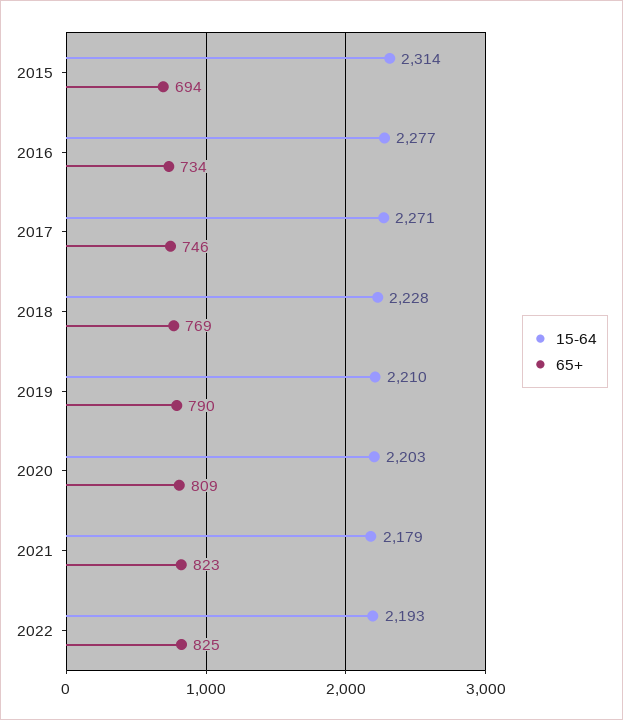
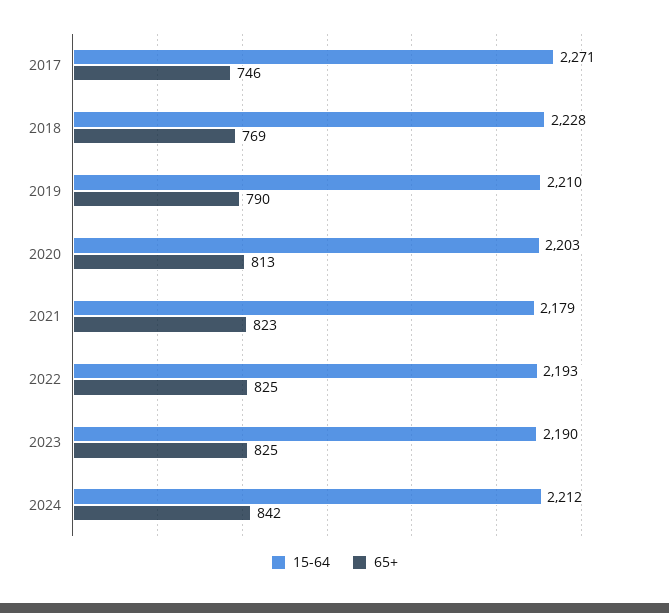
15-64, 2015: 2314 -> none
65+, 2015: 694 -> none
15-64, 2016: 2277 -> none
65+, 2016: 734 -> none
65+, 2020: 809 -> 813
15-64, 2023: none -> 2190
65+, 2023: none -> 825
15-64, 2024: none -> 2212
65+, 2024: none -> 842

